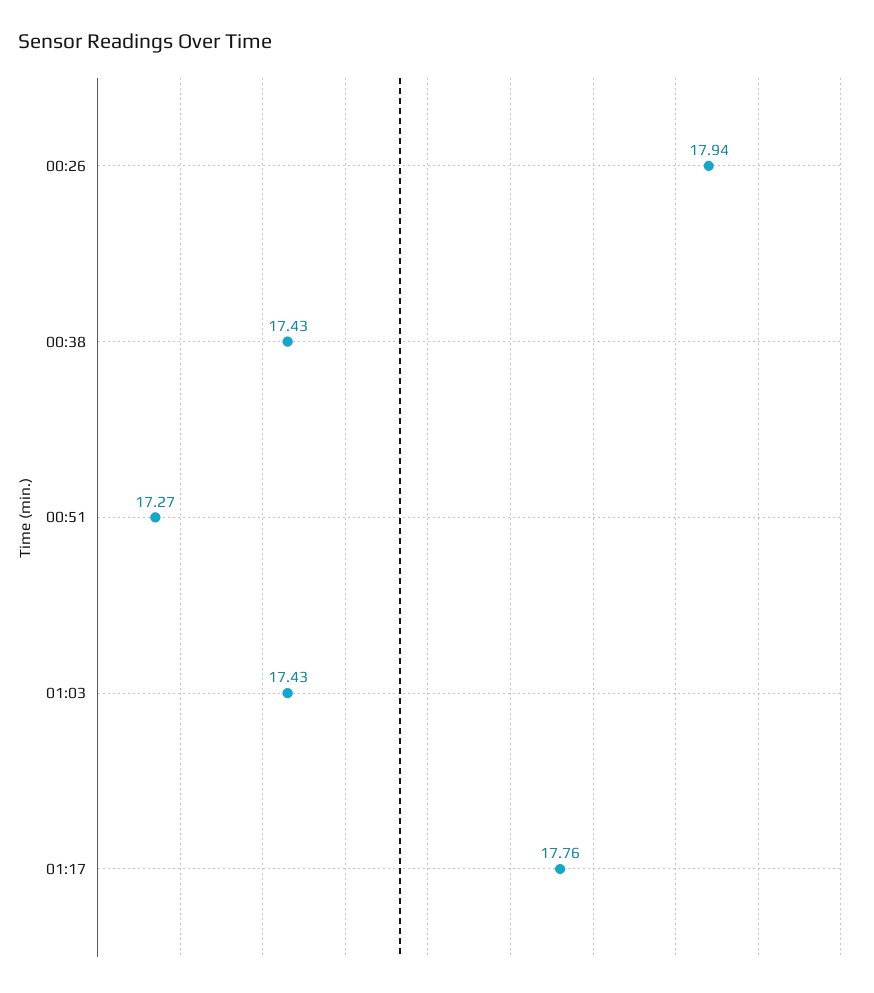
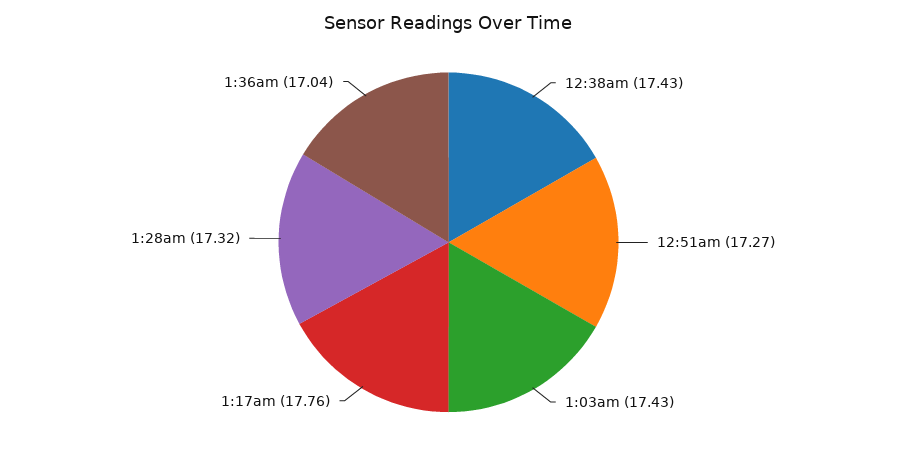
00:26: 17.94 -> none
1:28am: none -> 17.32
1:36am: none -> 17.04

